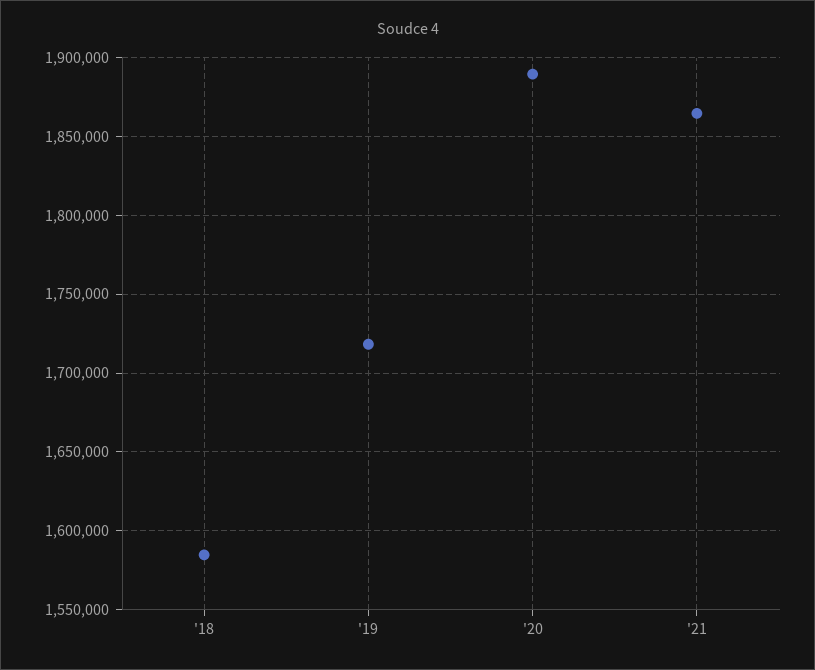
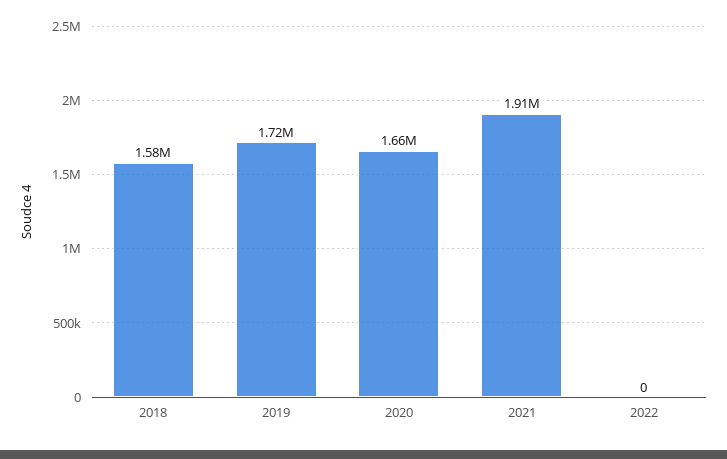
'20: 1890000 -> 1660000
'21: 1865000 -> 1910000
2022: none -> 0

